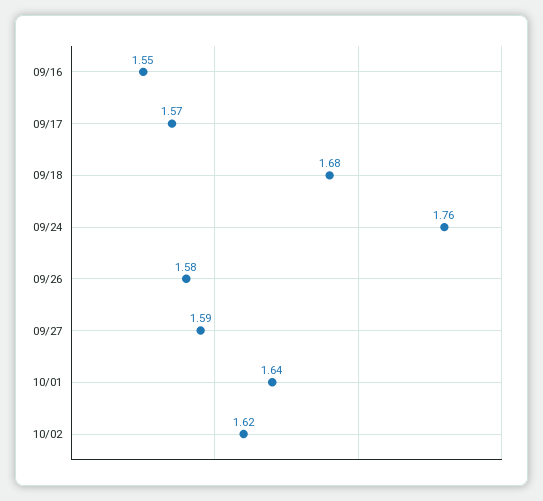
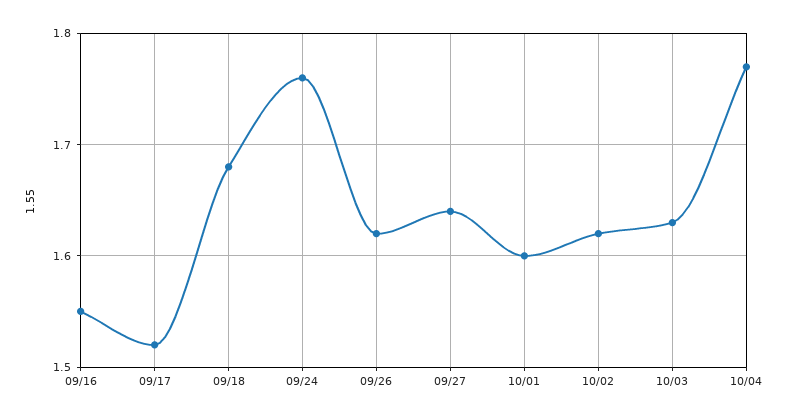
09/17: 1.57 -> 1.52
09/26: 1.58 -> 1.62
09/27: 1.59 -> 1.64
10/01: 1.64 -> 1.6
10/03: none -> 1.63
10/04: none -> 1.77

